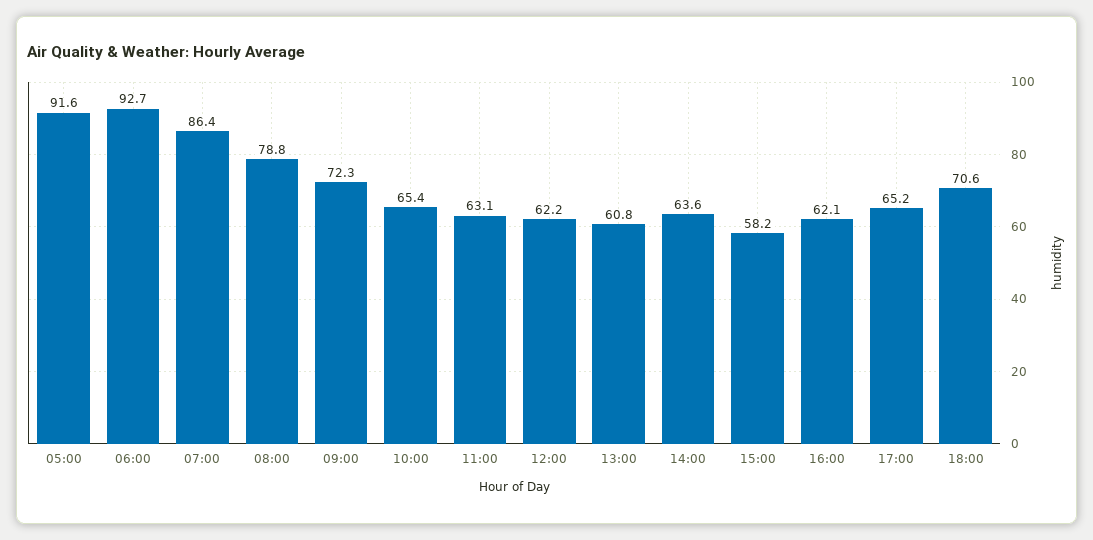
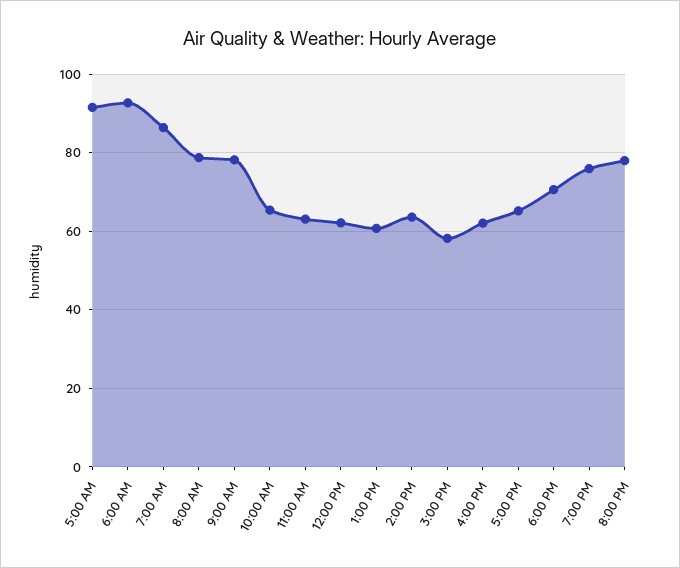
09:00: 72.3 -> 78
7:00 PM: none -> 76
8:00 PM: none -> 78

